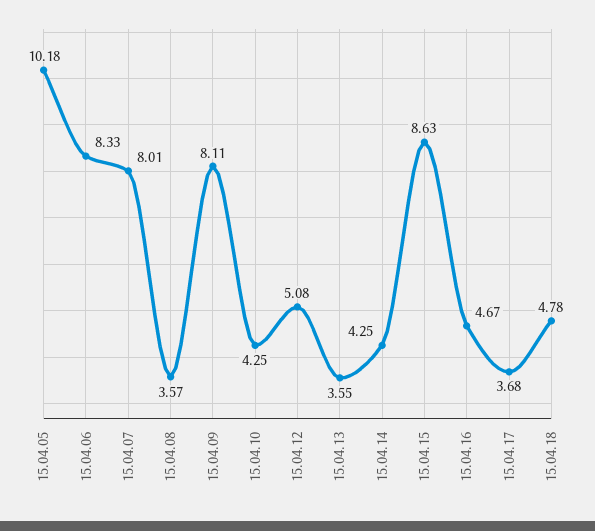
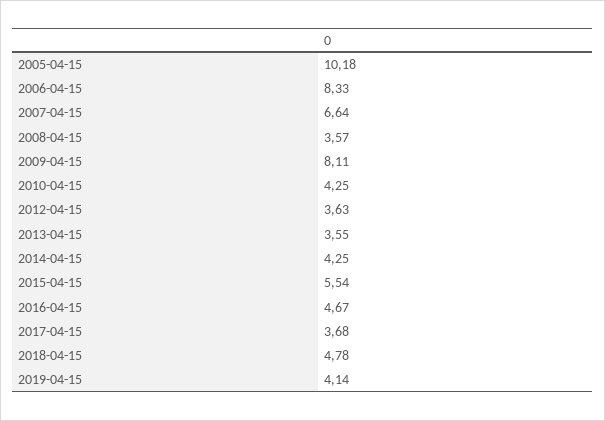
15.04.07: 8.01 -> 6.64
15.04.12: 5.08 -> 3.63
15.04.15: 8.63 -> 5.54
2019-04-15: none -> 4.14

